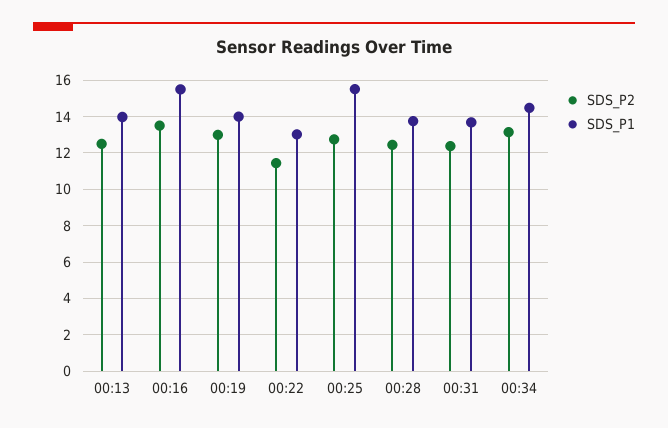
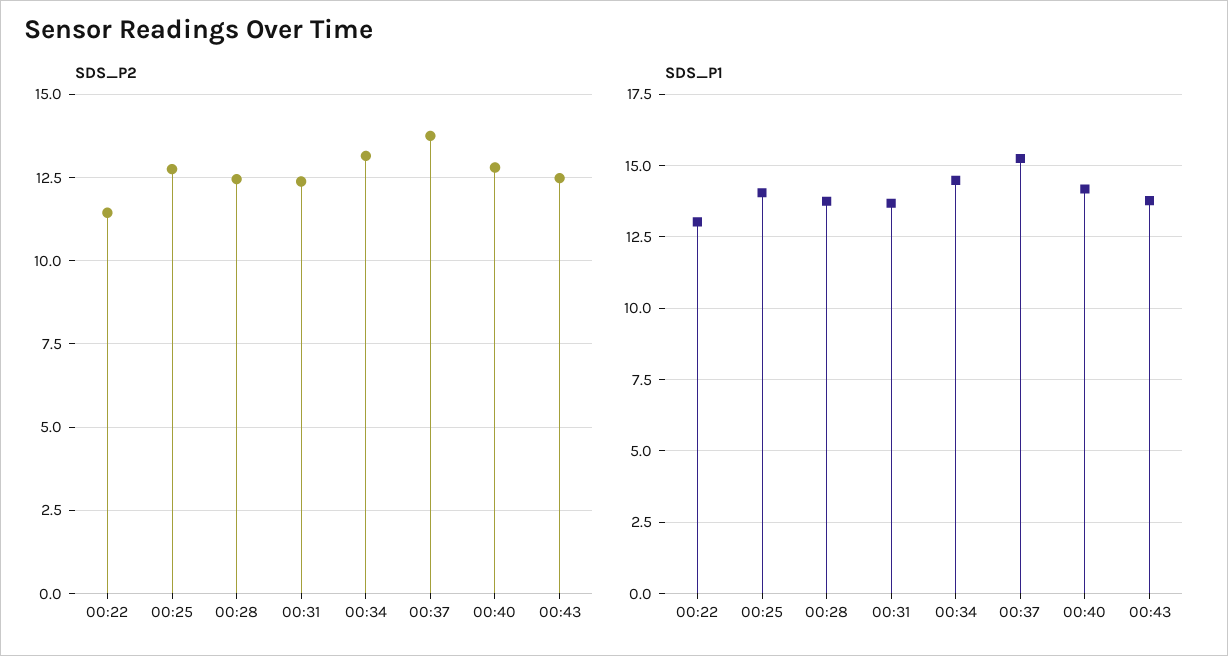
SDS_P2, 00:13: 12.5 -> none
SDS_P1, 00:13: 14 -> none
SDS_P2, 00:16: 13.5 -> none
SDS_P1, 00:16: 15.5 -> none
SDS_P2, 00:19: 13 -> none
SDS_P1, 00:19: 14 -> none
SDS_P1, 00:25: 15.5 -> 14
SDS_P2, 00:37: none -> 13.75
SDS_P2, 00:40: none -> 12.75
SDS_P2, 00:43: none -> 12.5
SDS_P1, 00:37: none -> 15.25
SDS_P1, 00:40: none -> 14.25
SDS_P1, 00:43: none -> 13.75

